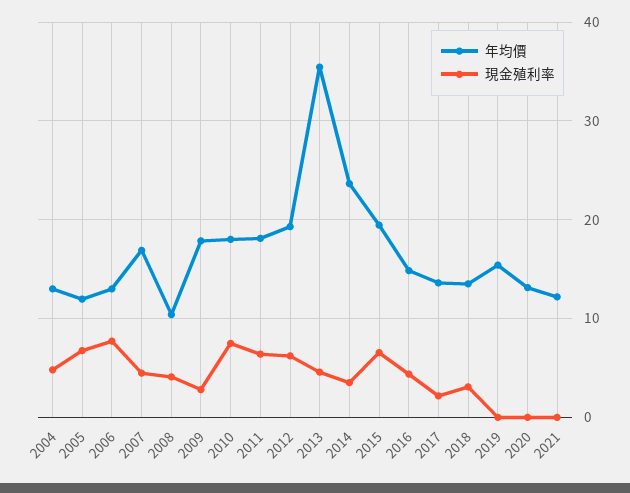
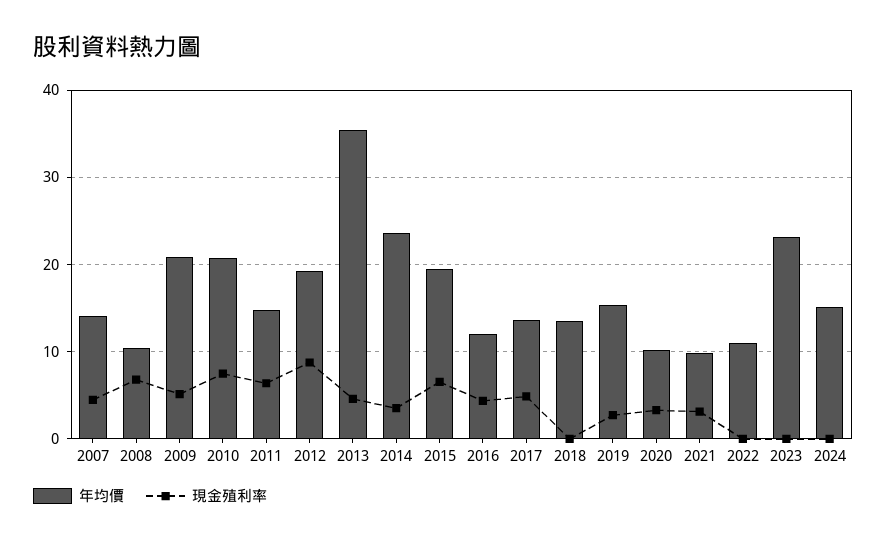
年均價, 2004: 13 -> none
現金殖利率, 2004: 5 -> none
年均價, 2005: 12 -> none
現金殖利率, 2005: 7 -> none
年均價, 2006: 13 -> none
現金殖利率, 2006: 8 -> none
年均價, 2007: 17 -> 14
現金殖利率, 2008: 4 -> 7
年均價, 2009: 18 -> 21
現金殖利率, 2009: 3 -> 5
年均價, 2010: 18 -> 21
年均價, 2011: 18 -> 15
現金殖利率, 2012: 6 -> 9
年均價, 2016: 15 -> 12
現金殖利率, 2017: 2 -> 5
現金殖利率, 2018: 3 -> 0
現金殖利率, 2019: 0 -> 3
年均價, 2020: 13 -> 10
現金殖利率, 2020: 0 -> 3
年均價, 2021: 12 -> 10
現金殖利率, 2021: 0 -> 3
年均價, 2022: none -> 11
現金殖利率, 2022: none -> 0
年均價, 2023: none -> 23
現金殖利率, 2023: none -> 0
年均價, 2024: none -> 15
現金殖利率, 2024: none -> 0

